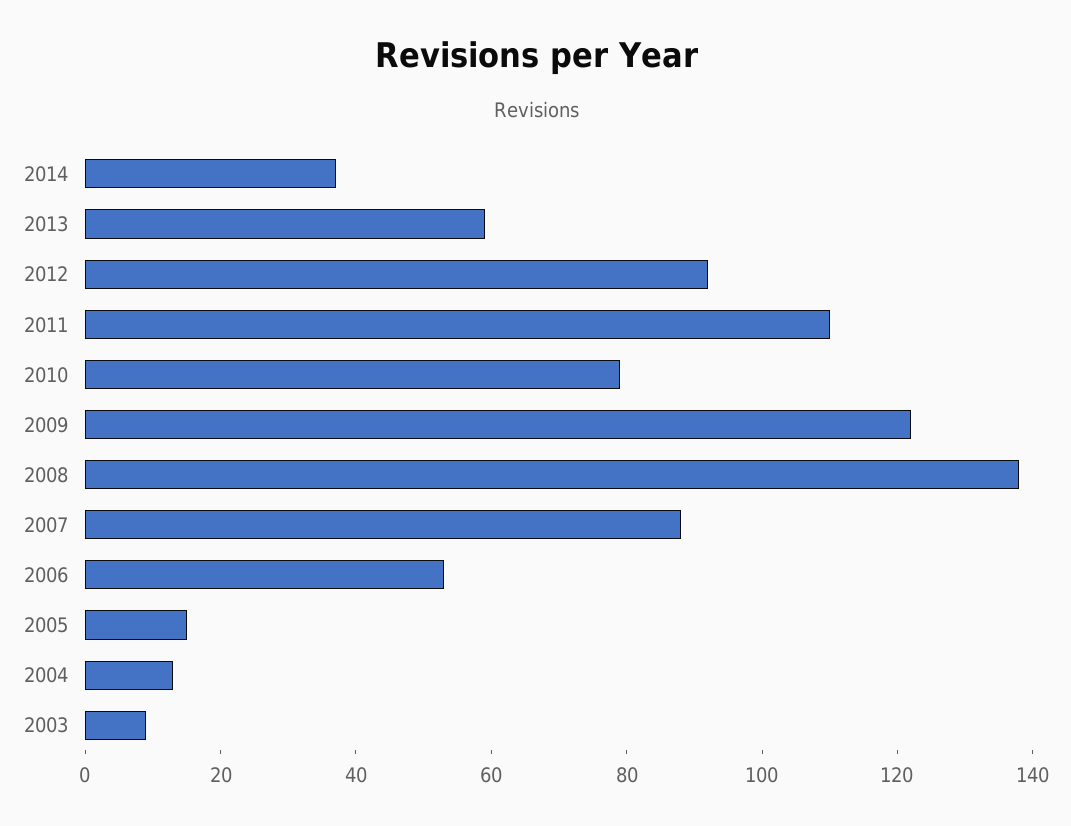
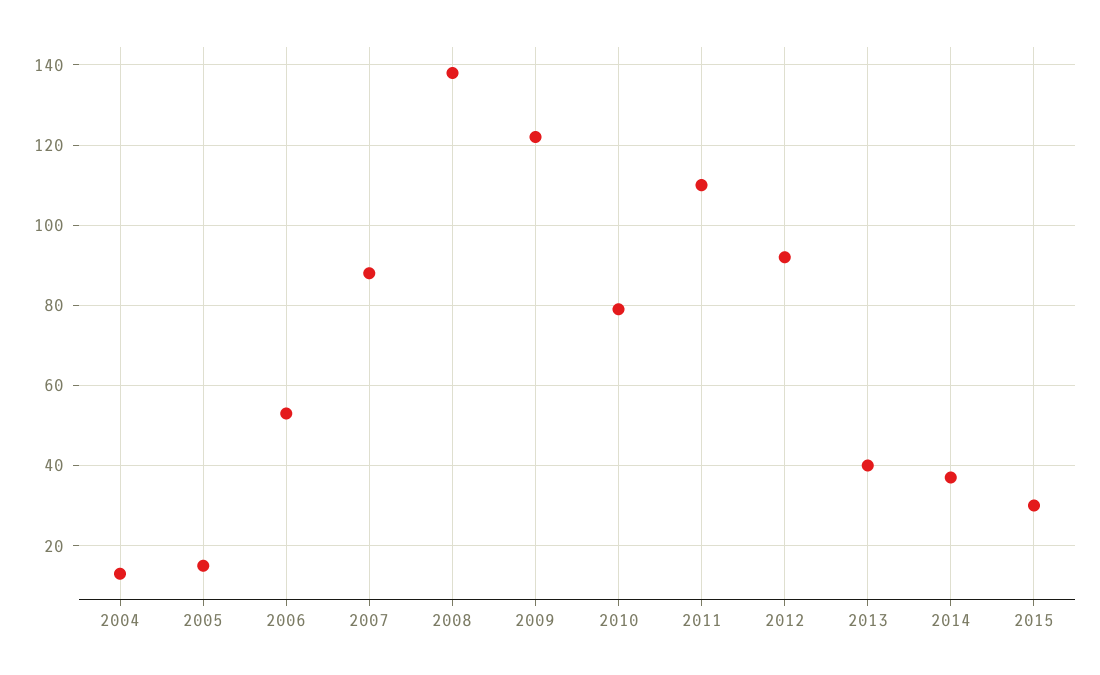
2013: 60 -> 40
2003: 10 -> none
2015: none -> 30

